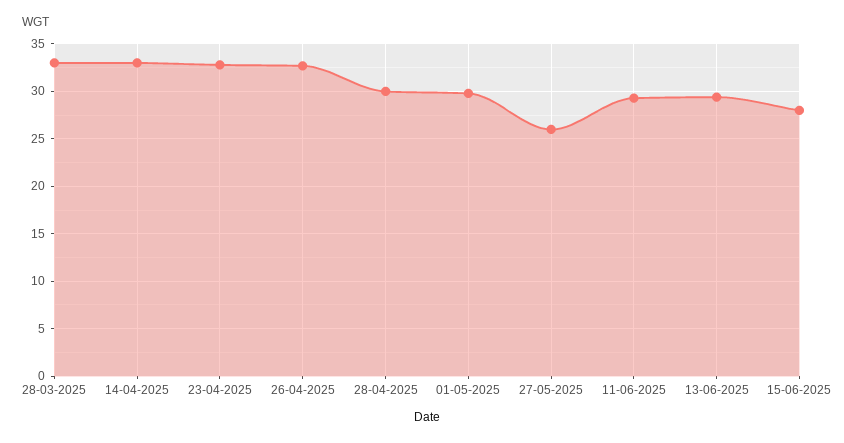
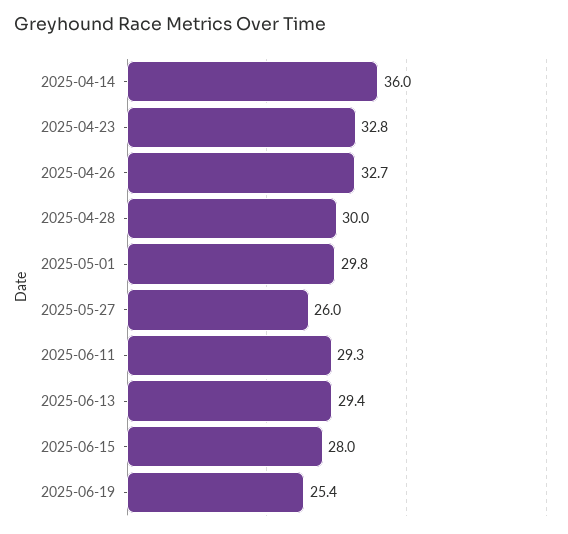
28-03-2025: 33 -> none
14-04-2025: 33 -> 36
2025-06-19: none -> 25.4

